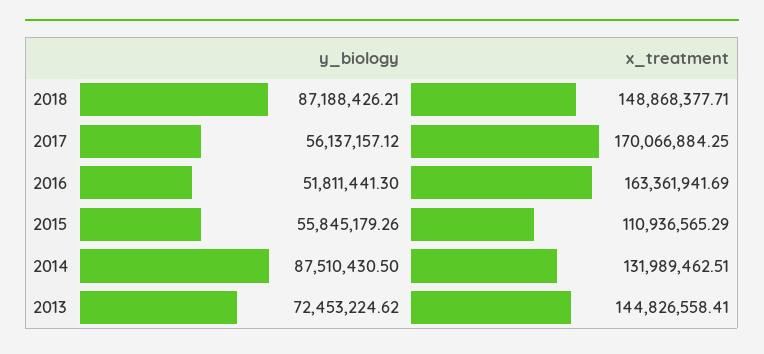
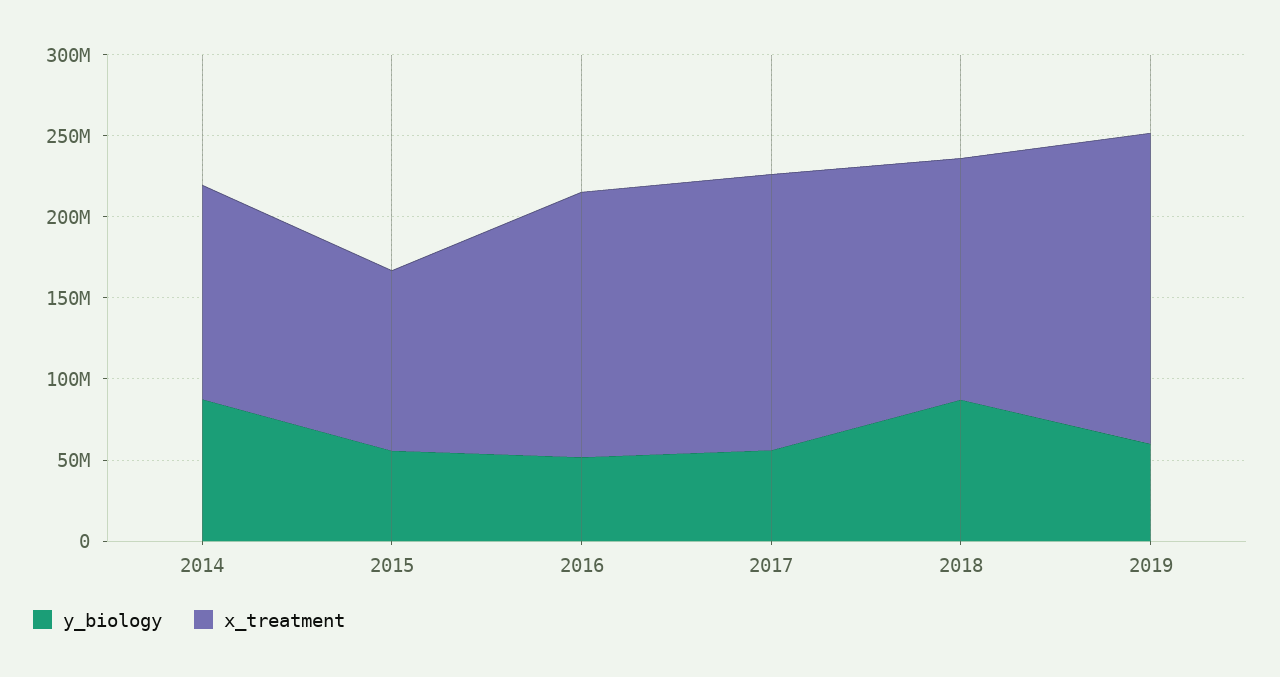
y_biology, 2013: 72453224.62 -> none
x_treatment, 2013: 144826558.41 -> none
y_biology, 2019: none -> 60000000
x_treatment, 2019: none -> 190000000

